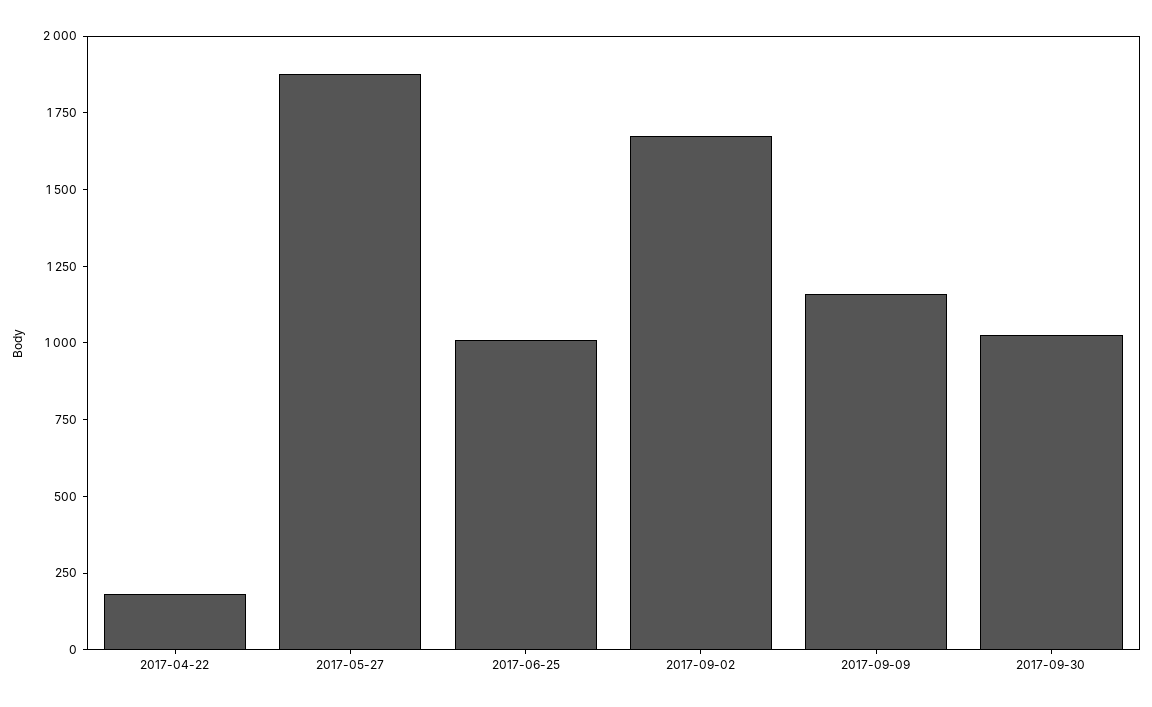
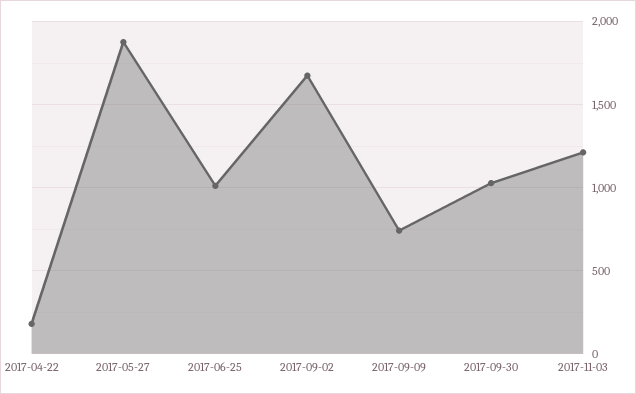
2017-09-09: 1150 -> 750
2017-11-03: none -> 1200

